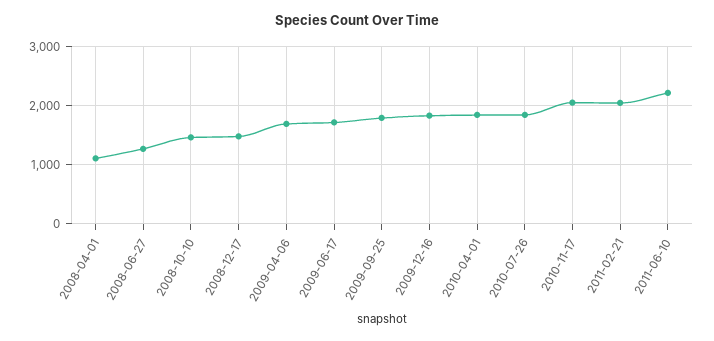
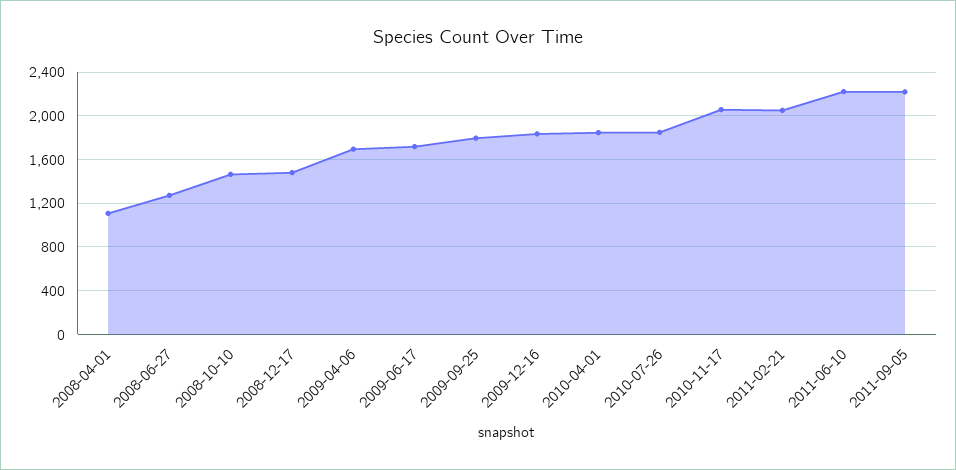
2011-09-05: none -> 2200

